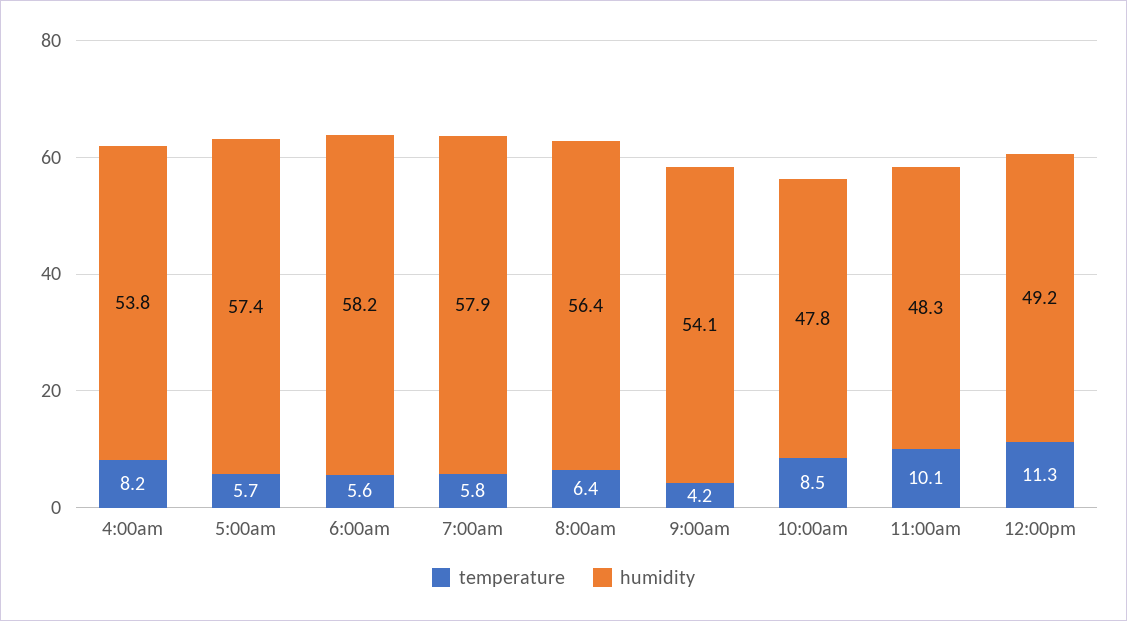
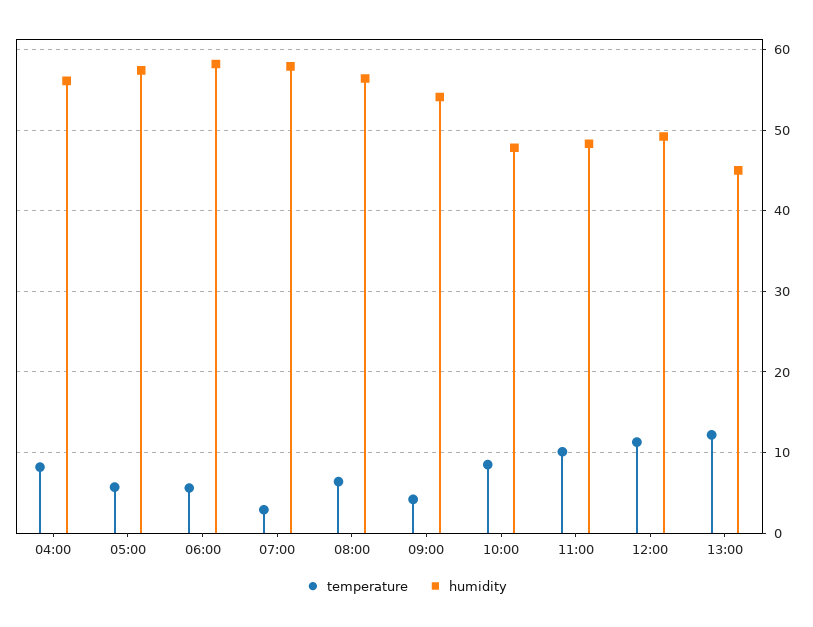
humidity, 4:00am: 53.8 -> 56
temperature, 7:00am: 5.8 -> 3
temperature, 13:00: none -> 12
humidity, 13:00: none -> 45

